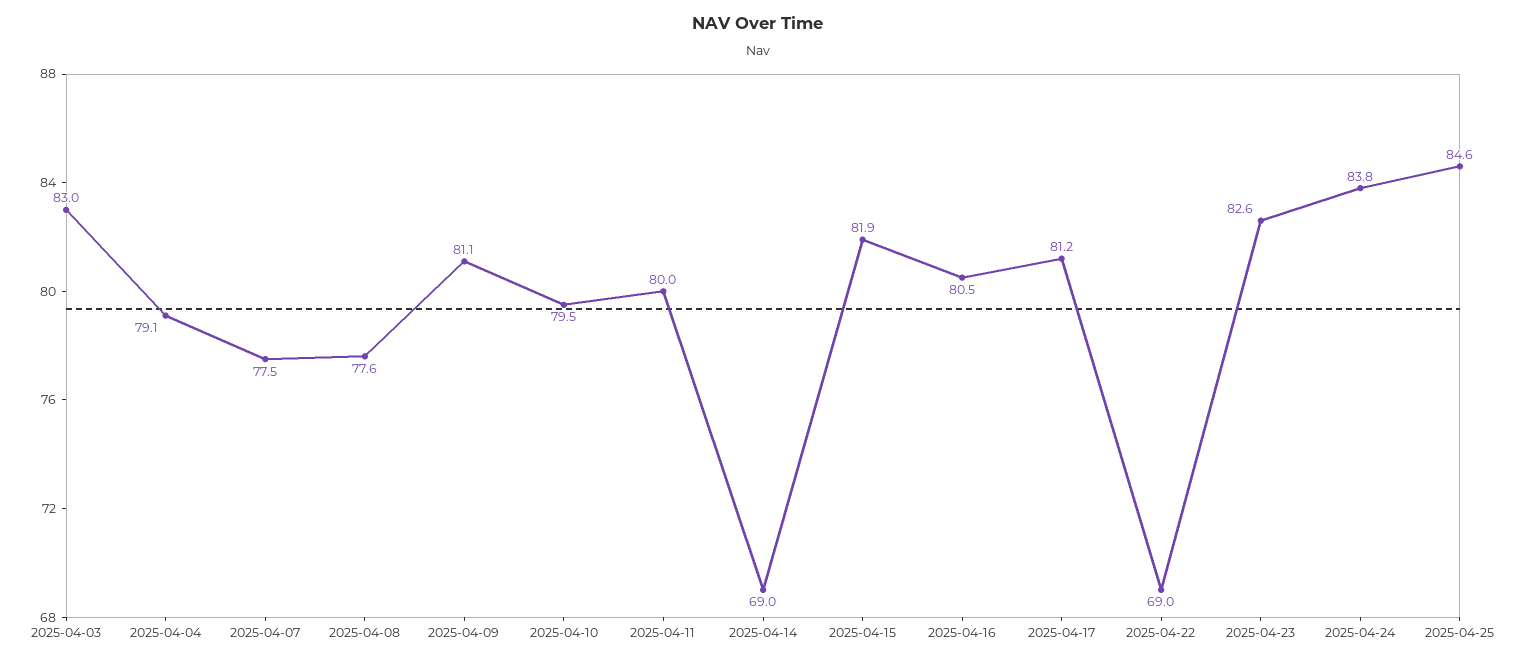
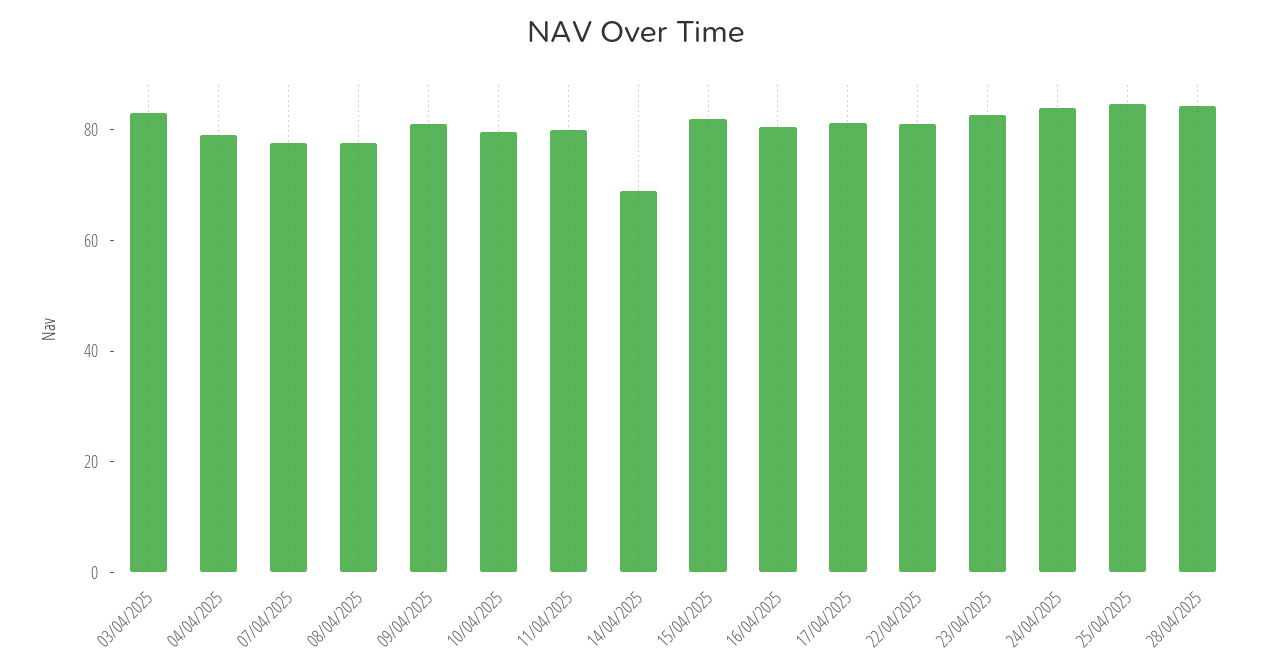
2025-04-22: 69 -> 80
28/04/2025: none -> 85

